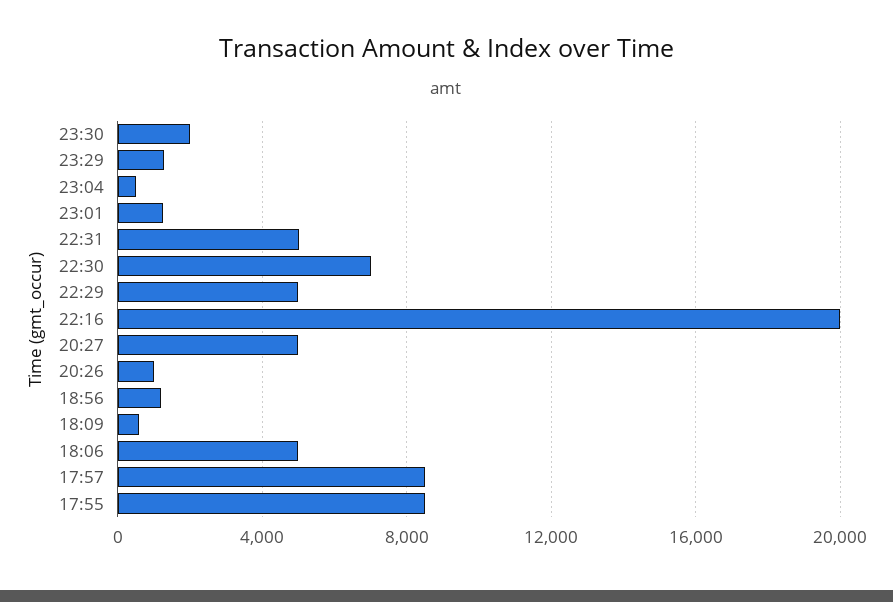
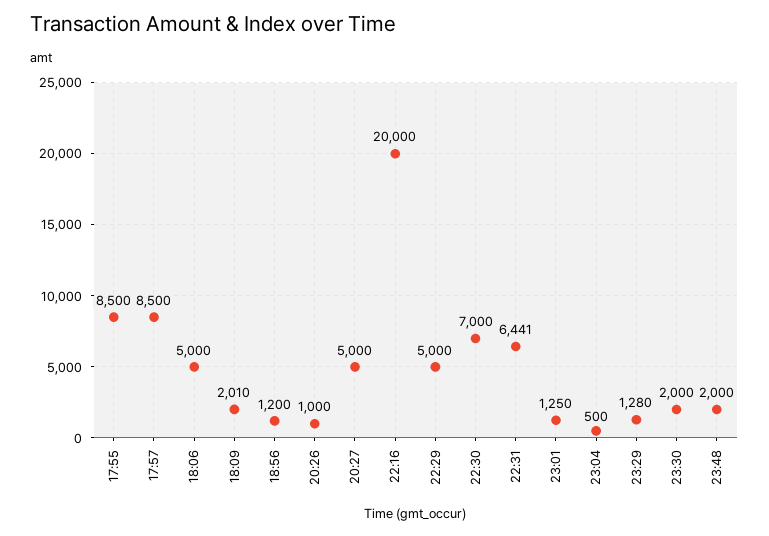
22:31: 5000 -> 6441
18:09: 500 -> 2010
23:48: none -> 2000

